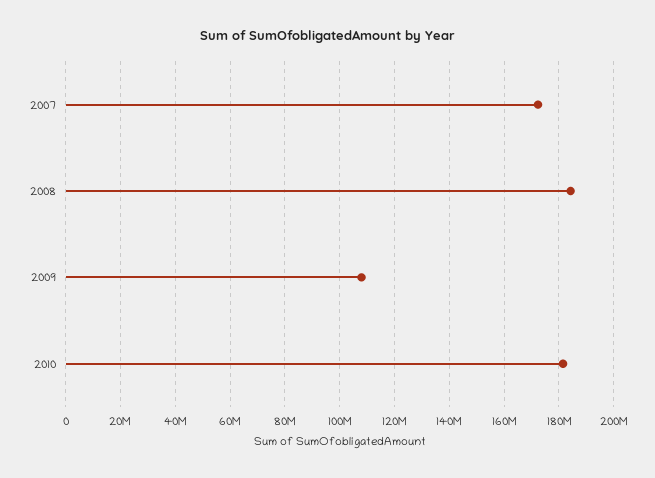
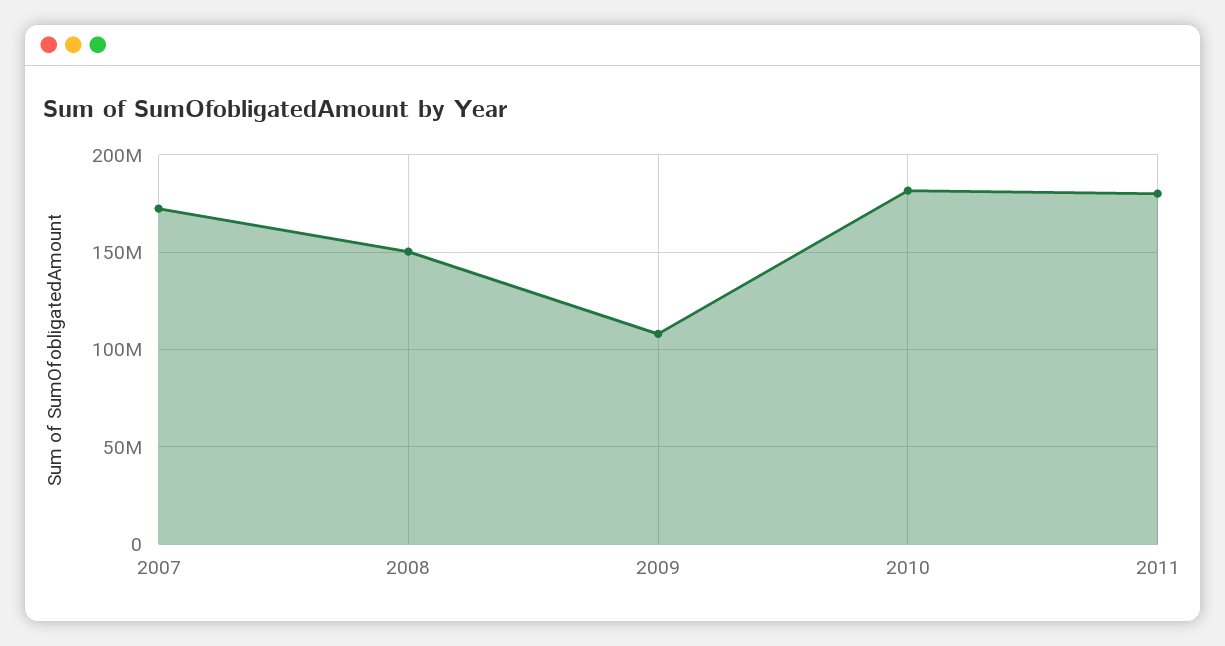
2008: 185000000 -> 150000000
2011: none -> 180000000

